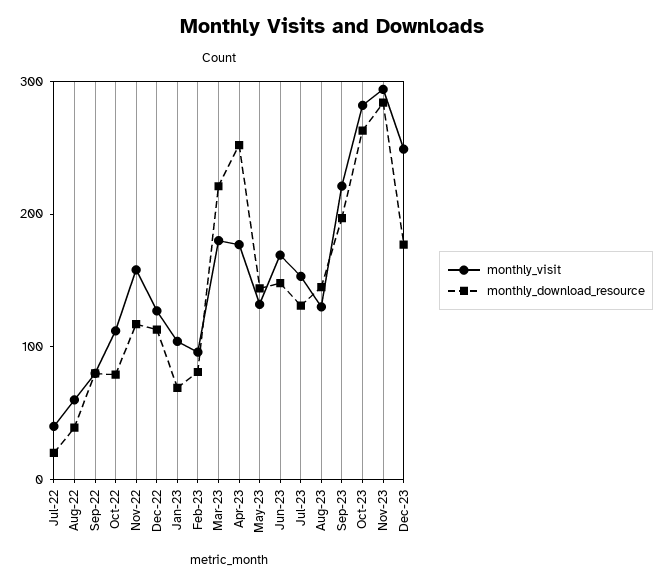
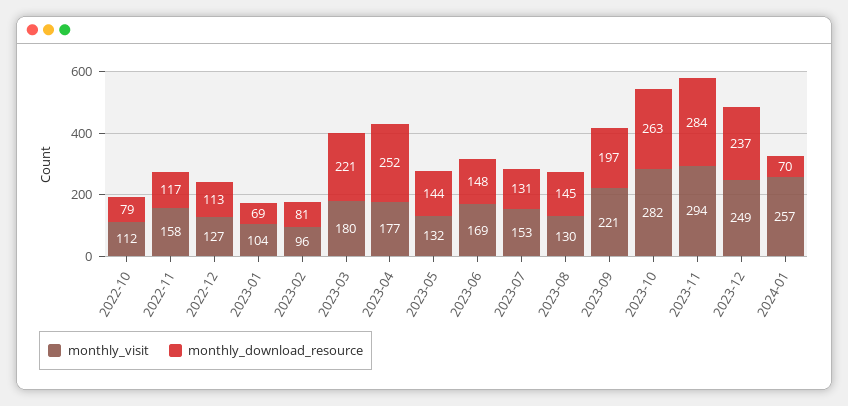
monthly_visit, Jul-22: 40 -> none
monthly_download_resource, Jul-22: 20 -> none
monthly_visit, Aug-22: 60 -> none
monthly_download_resource, Aug-22: 40 -> none
monthly_visit, Sep-22: 80 -> none
monthly_download_resource, Sep-22: 80 -> none
monthly_download_resource, Dec-23: 180 -> 237
monthly_visit, 2024-01: none -> 257
monthly_download_resource, 2024-01: none -> 70

